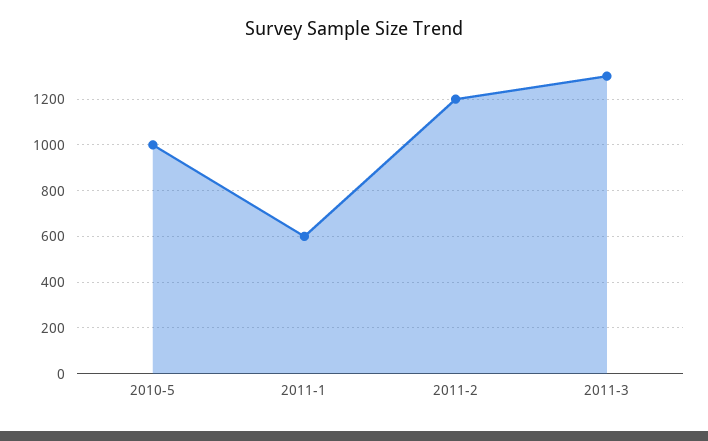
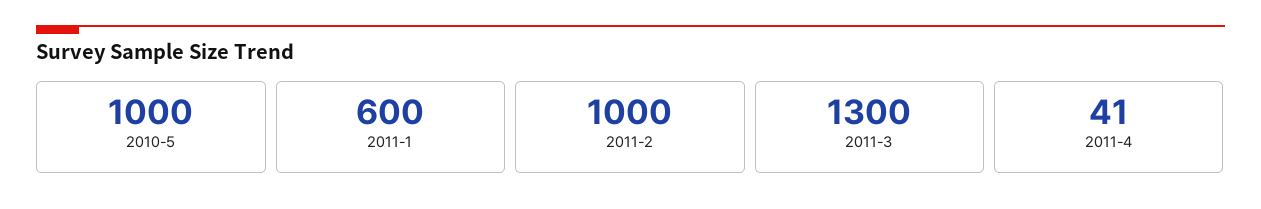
2011-2: 1200 -> 1000
2011-4: none -> 41

